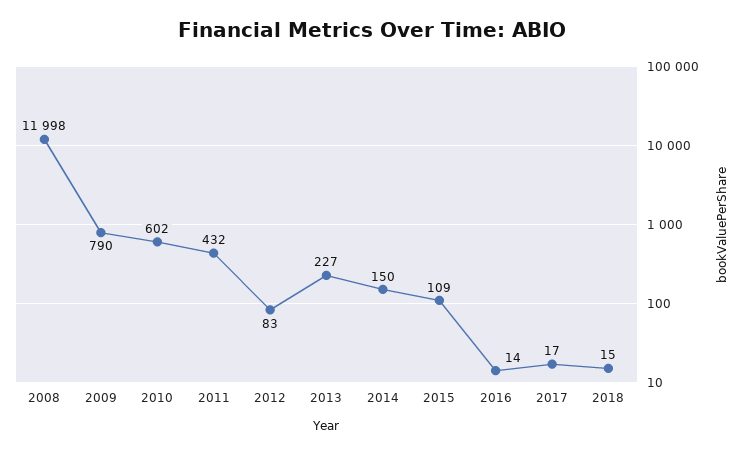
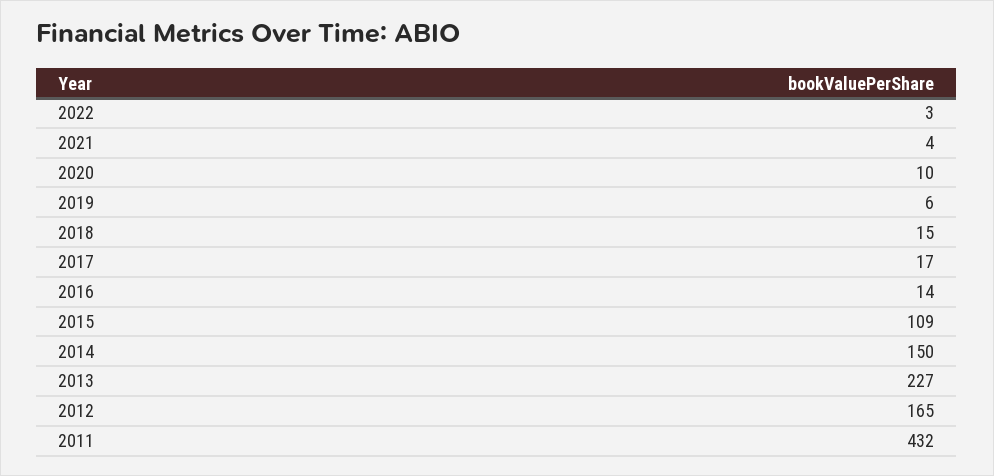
2008: 11998 -> none
2009: 790 -> none
2010: 602 -> none
2012: 83 -> 165
2022: none -> 3
2021: none -> 4
2020: none -> 10
2019: none -> 6

